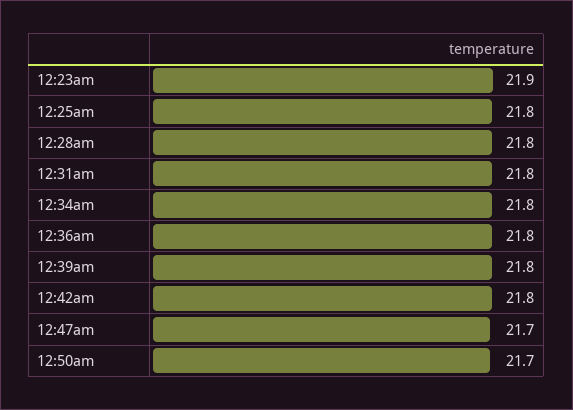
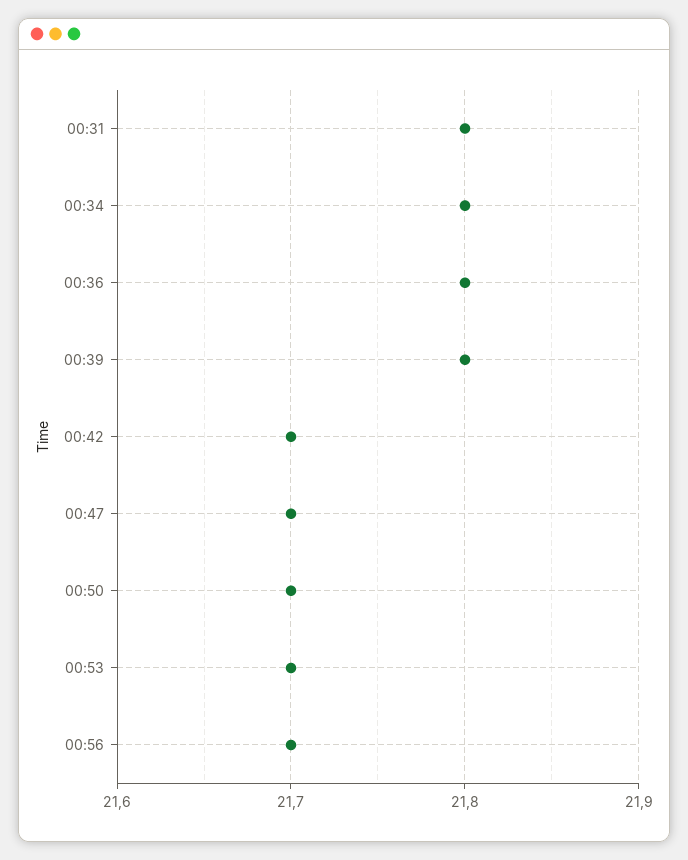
12:23am: 21.9 -> none
12:25am: 21.8 -> none
12:28am: 21.8 -> none
12:42am: 21.8 -> 21.7
00:53: none -> 21.7
00:56: none -> 21.7

